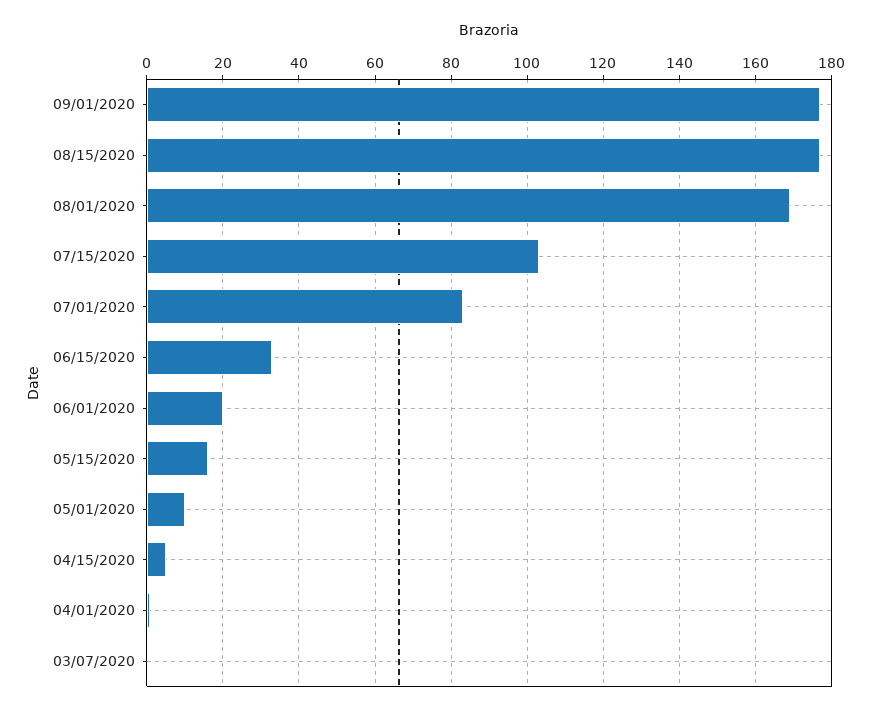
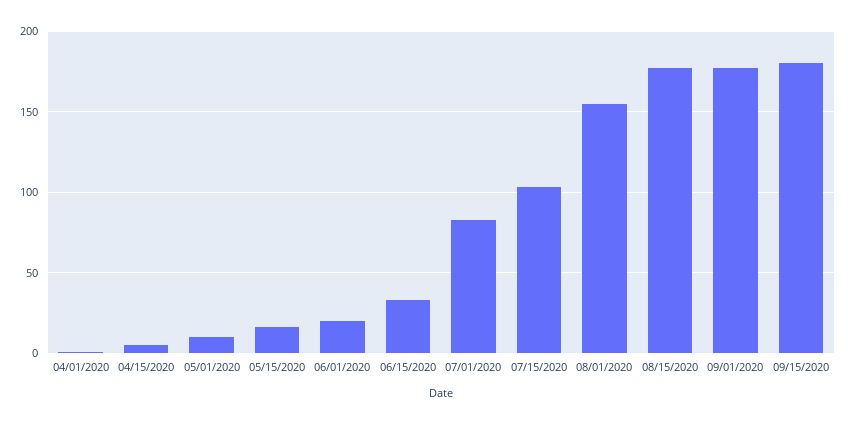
08/01/2020: 170 -> 155
03/07/2020: 0 -> none
09/15/2020: none -> 180

